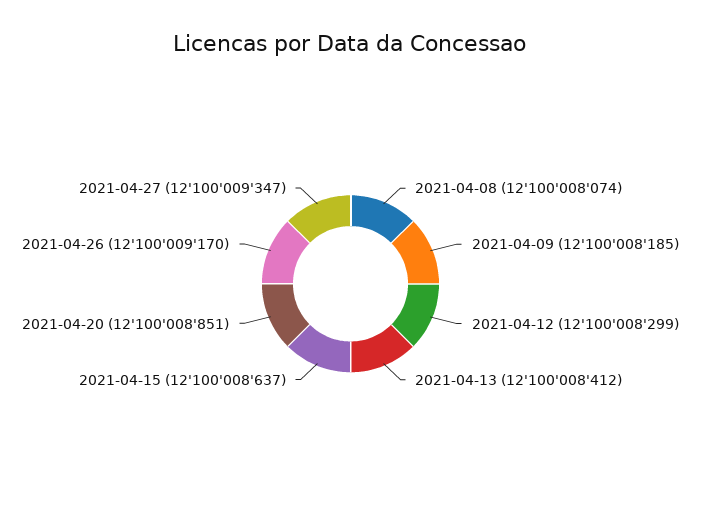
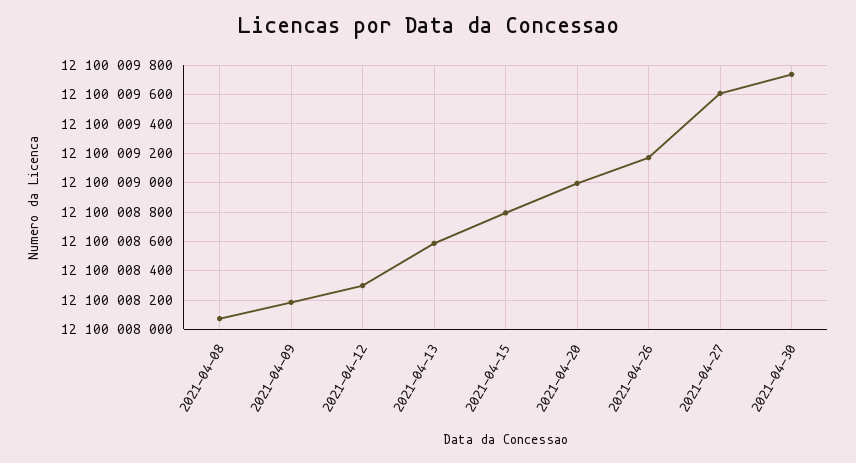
2021-04-13: 12100008412 -> 12100008600
2021-04-15: 12100008637 -> 12100008800
2021-04-20: 12100008851 -> 12100009000
2021-04-27: 12100009347 -> 12100009600
2021-04-30: none -> 12100009750

